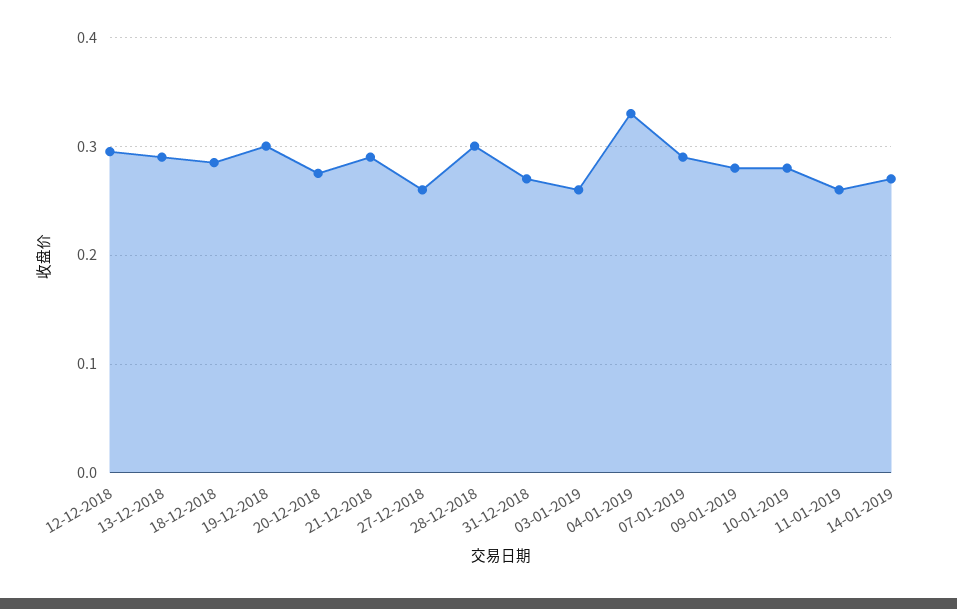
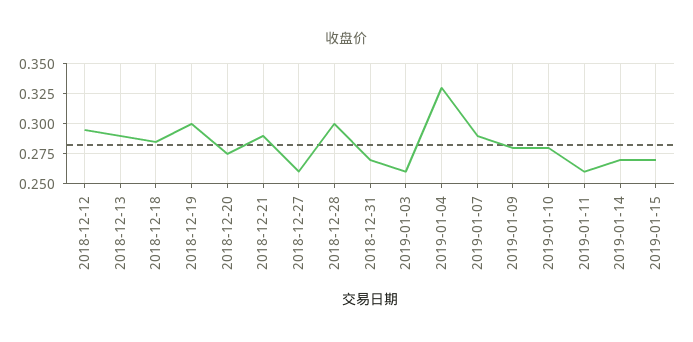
2019-01-15: none -> 0.275

